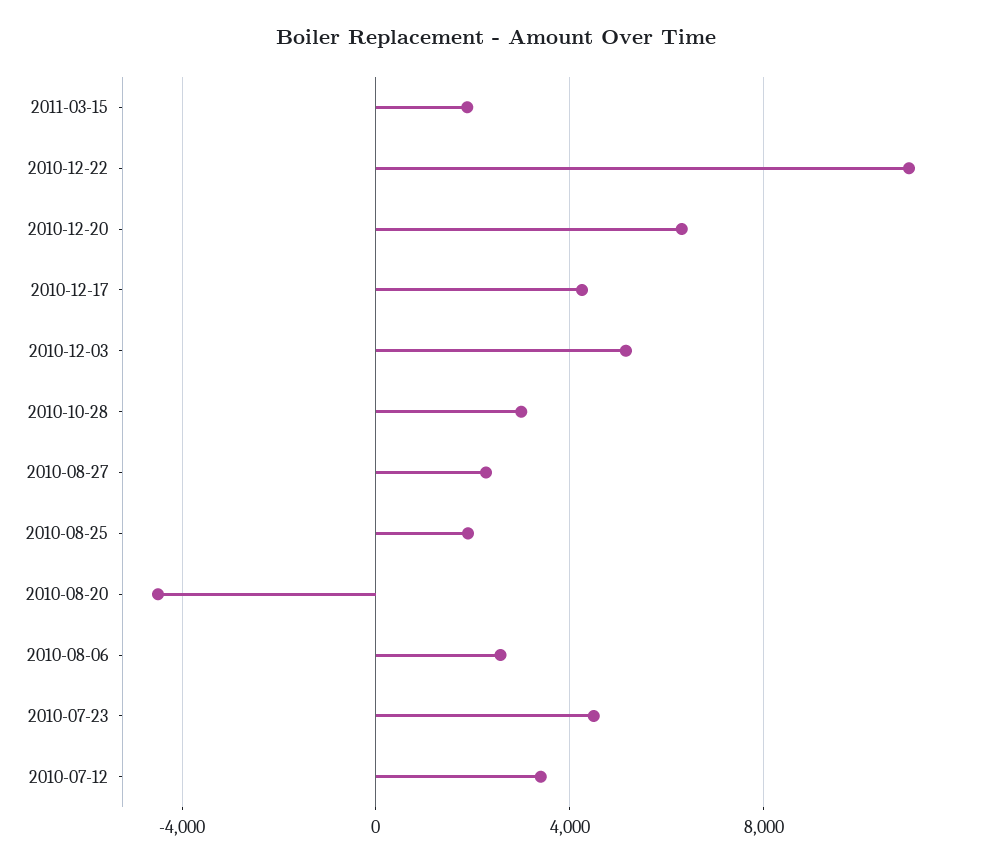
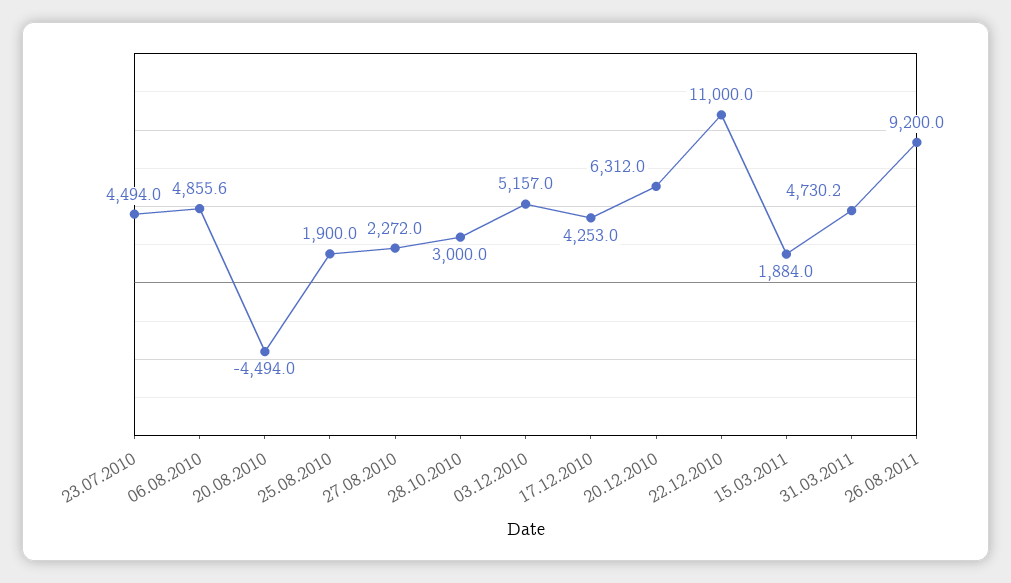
2010-08-06: 2500 -> 4855.6
2010-07-12: 3500 -> none
31.03.2011: none -> 4730.2
26.08.2011: none -> 9200

